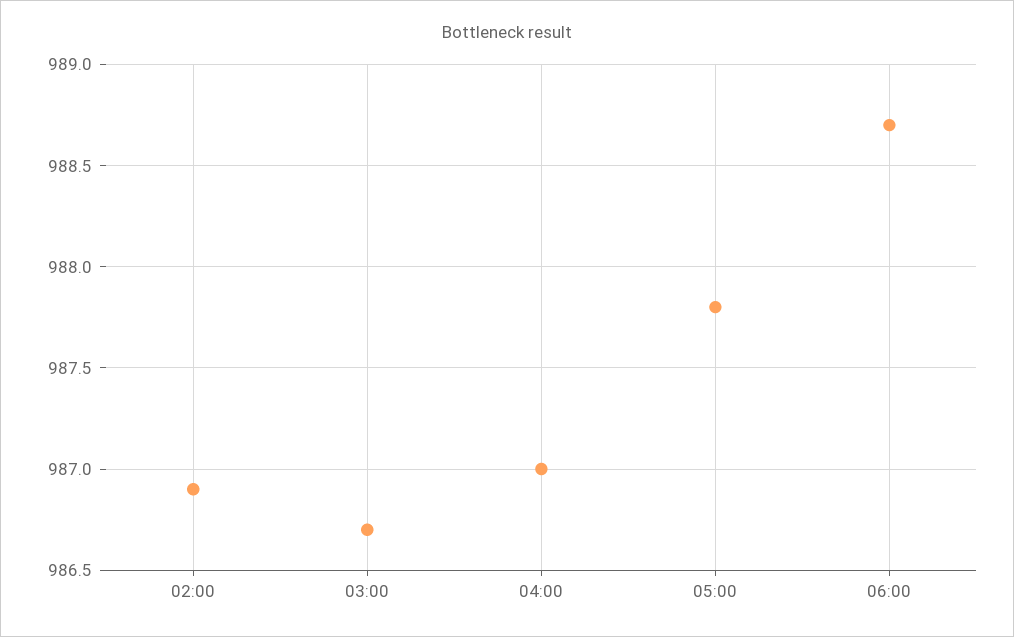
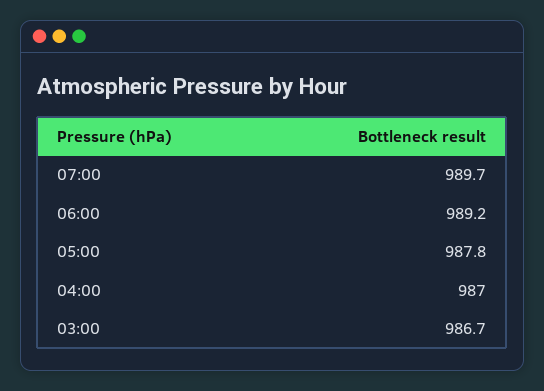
02:00: 986.9 -> none
06:00: 988.7 -> 989.2
07:00: none -> 989.7

